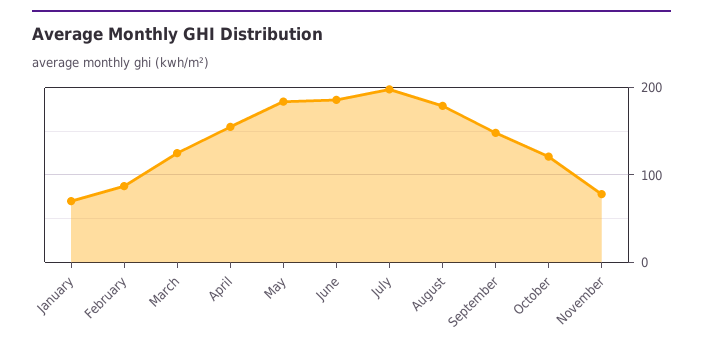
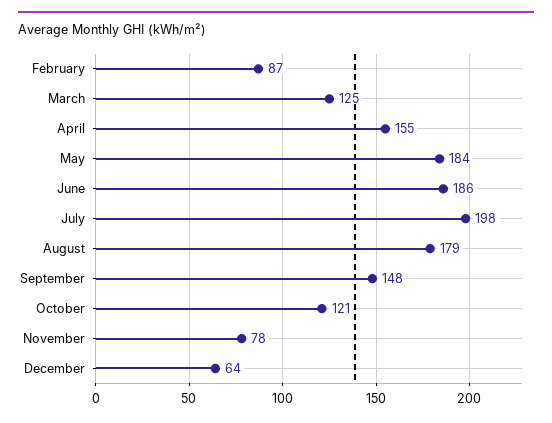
January: 70 -> none
December: none -> 64

